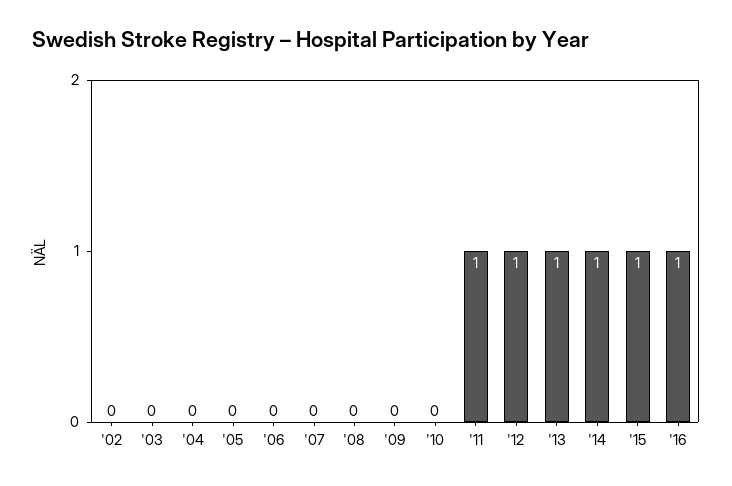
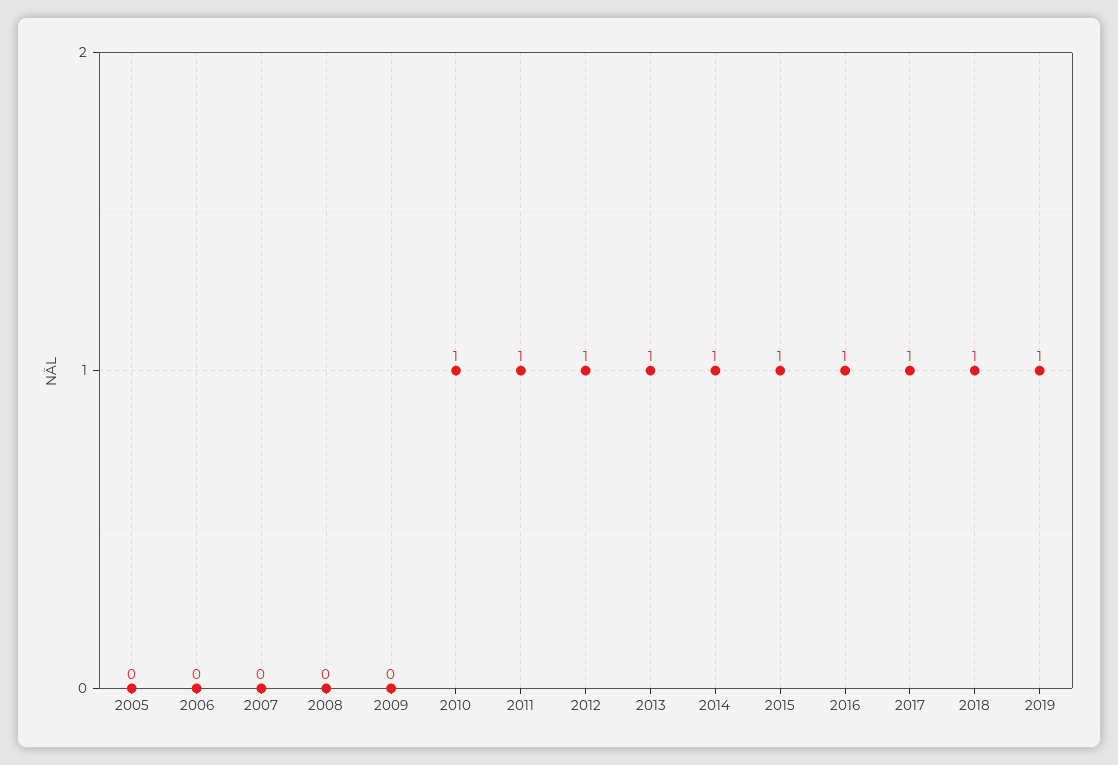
'02: 0 -> none
'03: 0 -> none
'04: 0 -> none
'10: 0 -> 1
2017: none -> 1
2018: none -> 1
2019: none -> 1

